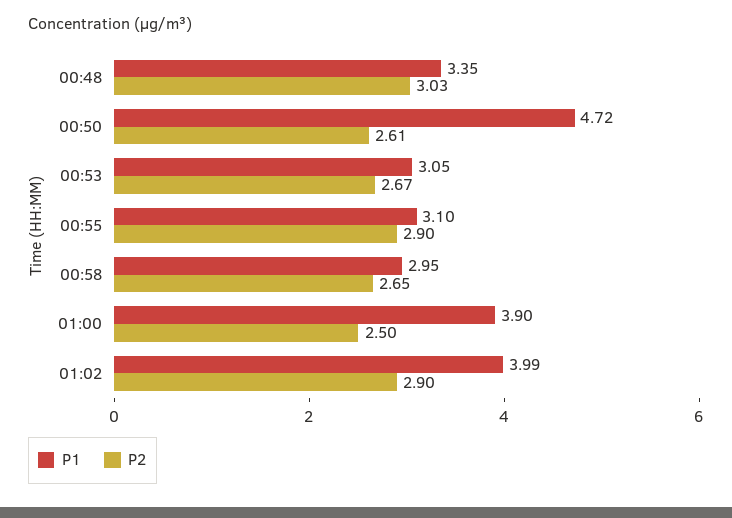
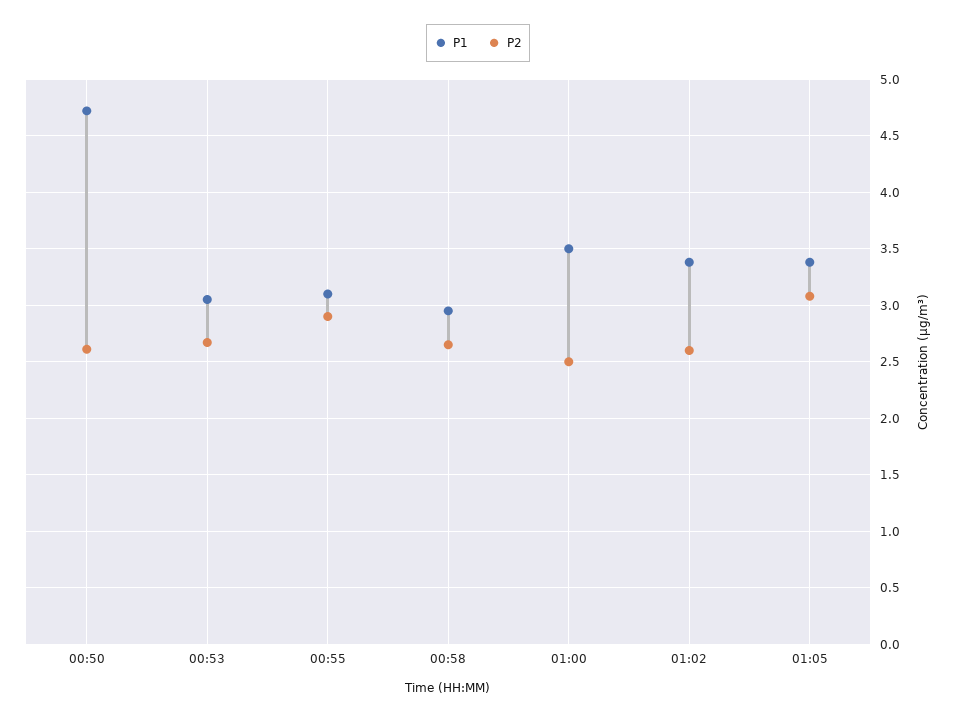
P1, 00:48: 3.35 -> none
P2, 00:48: 3.03 -> none
P1, 01:00: 3.9 -> 3.5
P1, 01:02: 3.99 -> 3.4
P2, 01:02: 2.9 -> 2.6
P1, 01:05: none -> 3.4
P2, 01:05: none -> 3.1

